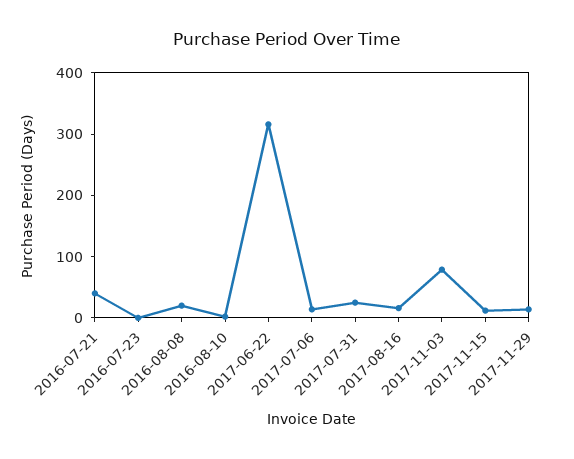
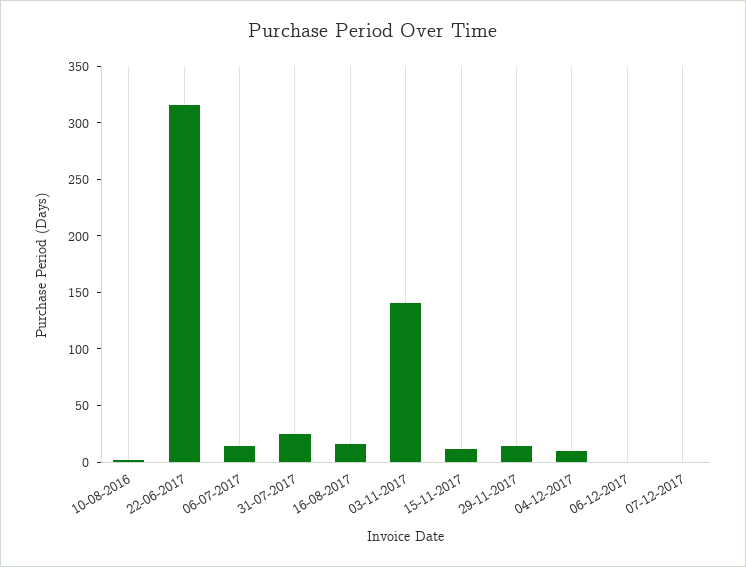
2016-07-21: 40 -> none
2016-07-23: 0 -> none
2016-08-08: 20 -> none
2017-11-03: 80 -> 140
04-12-2017: none -> 10
06-12-2017: none -> 0
07-12-2017: none -> 0

